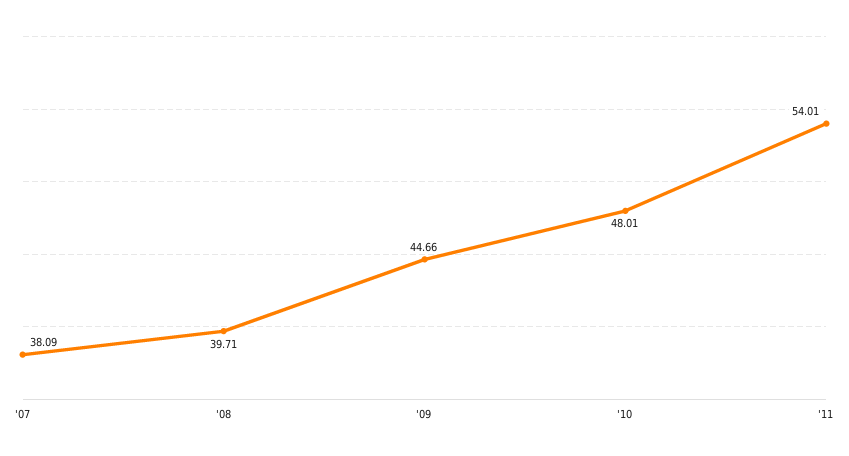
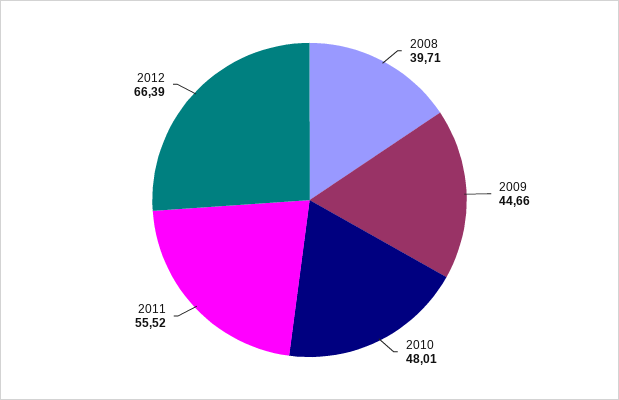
'07: 38.09 -> none
'11: 54.01 -> 55.52
2012: none -> 66.39

